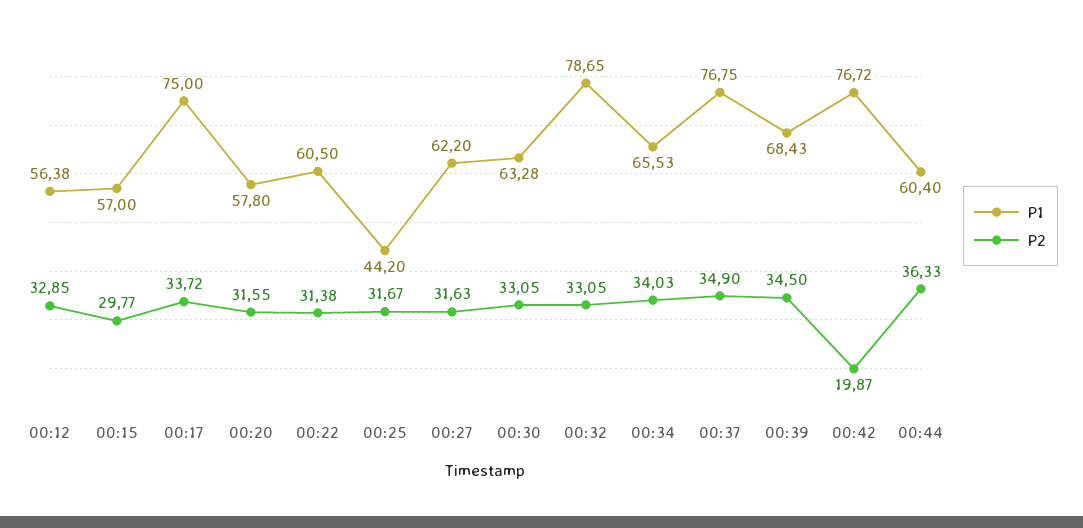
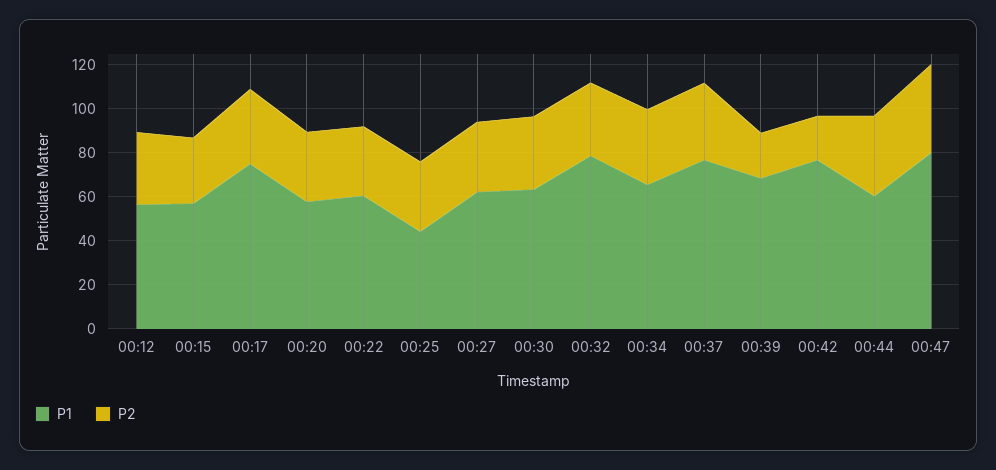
P2, 00:39: 34.5 -> 20
P1, 00:47: none -> 80
P2, 00:47: none -> 40

